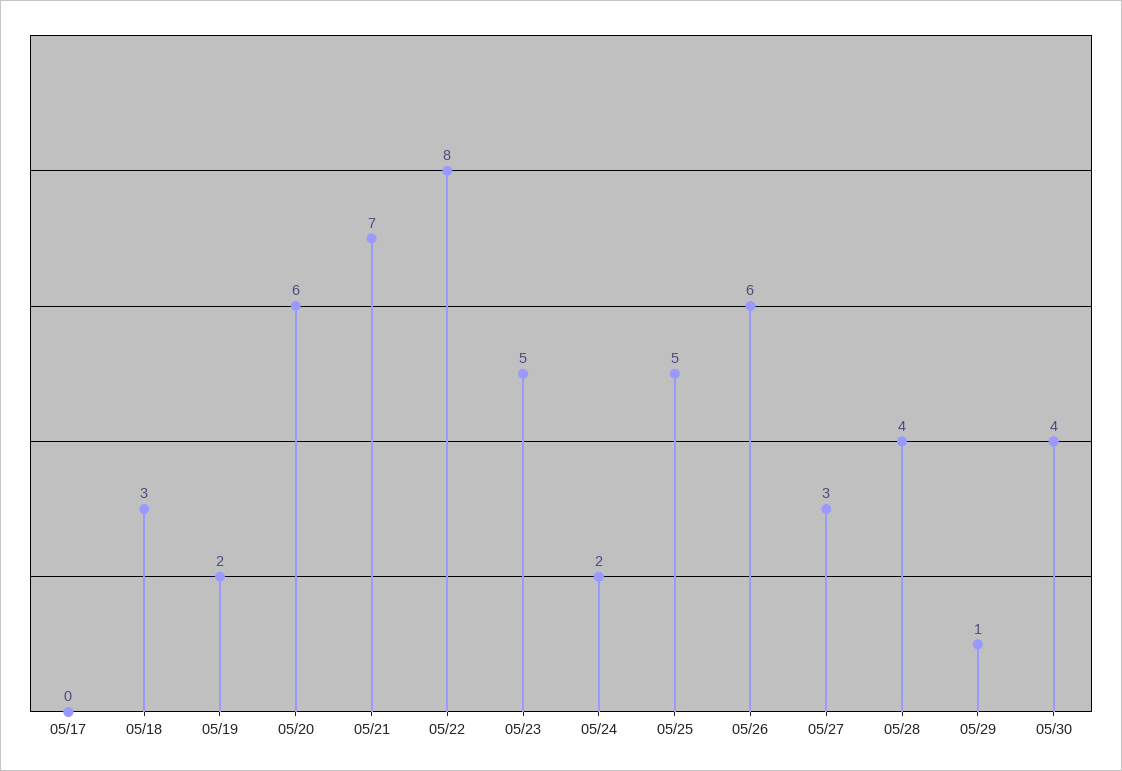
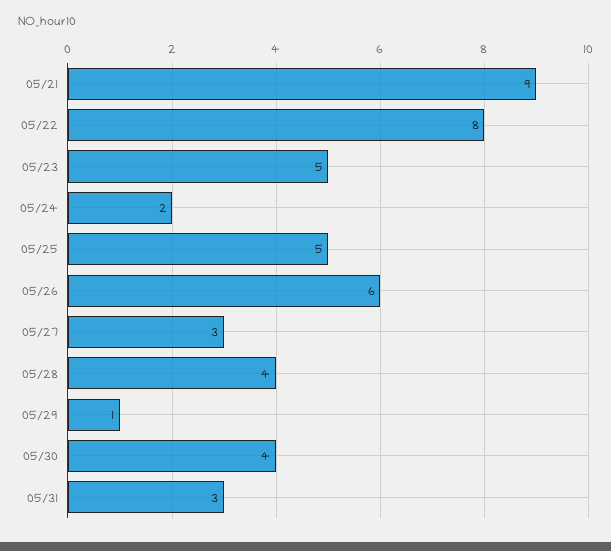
05/17: 0 -> none
05/18: 3 -> none
05/19: 2 -> none
05/20: 6 -> none
05/21: 7 -> 9
05/31: none -> 3

